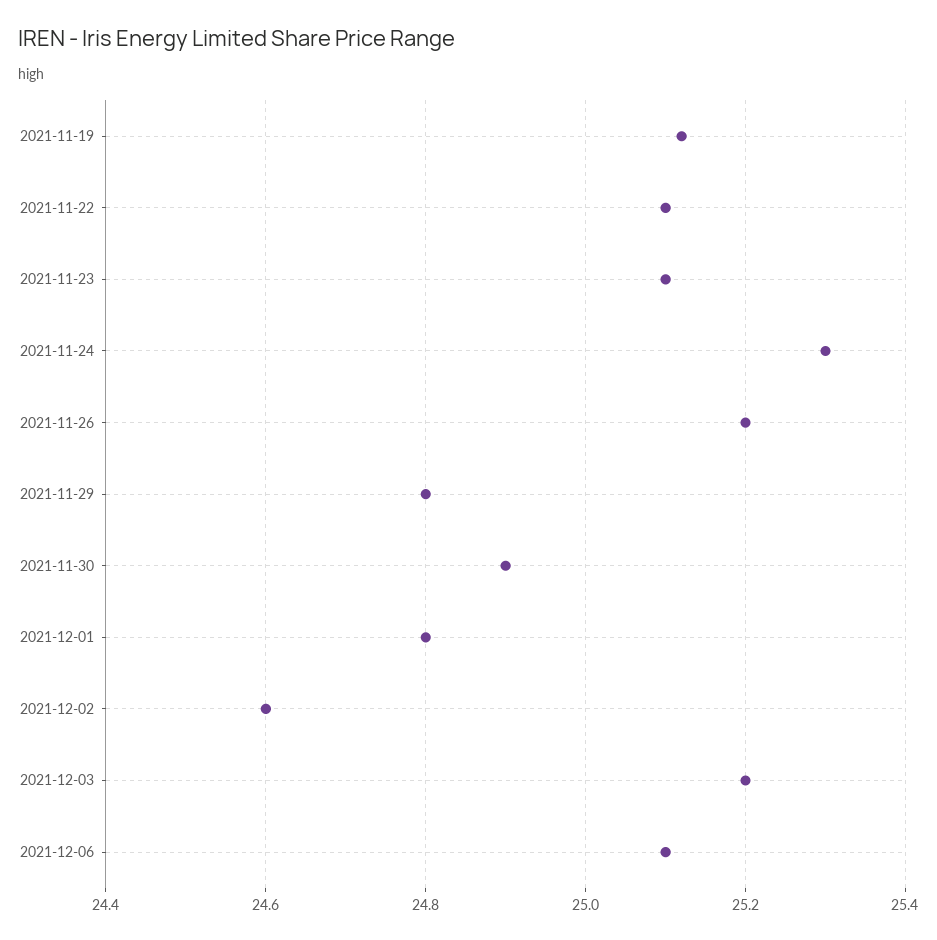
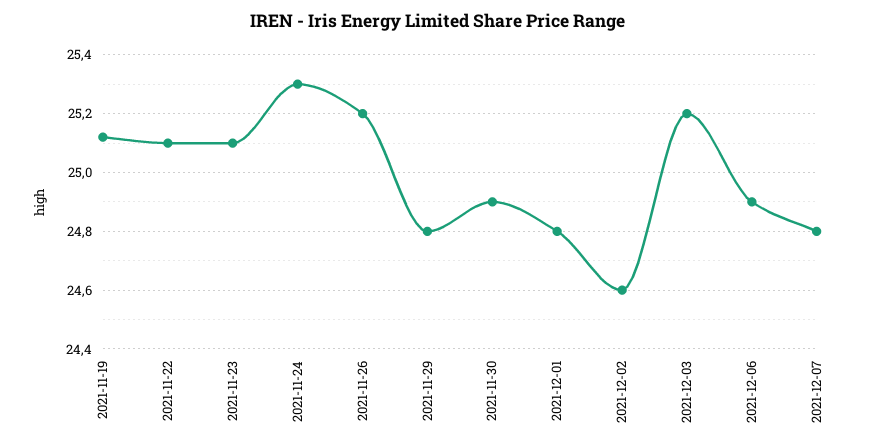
2021-12-06: 25.1 -> 24.9
2021-12-07: none -> 24.8

